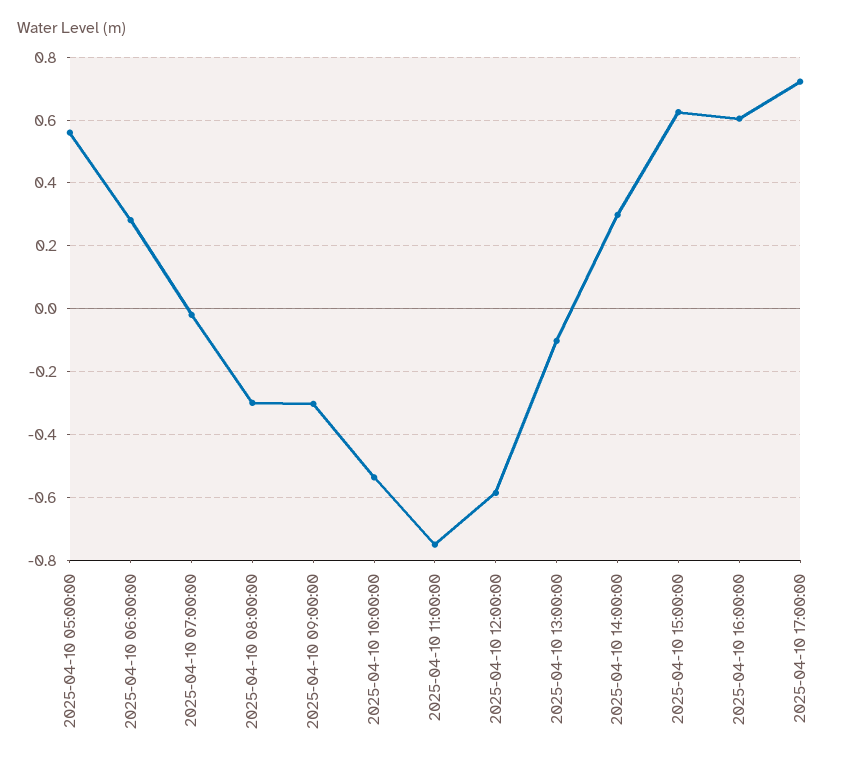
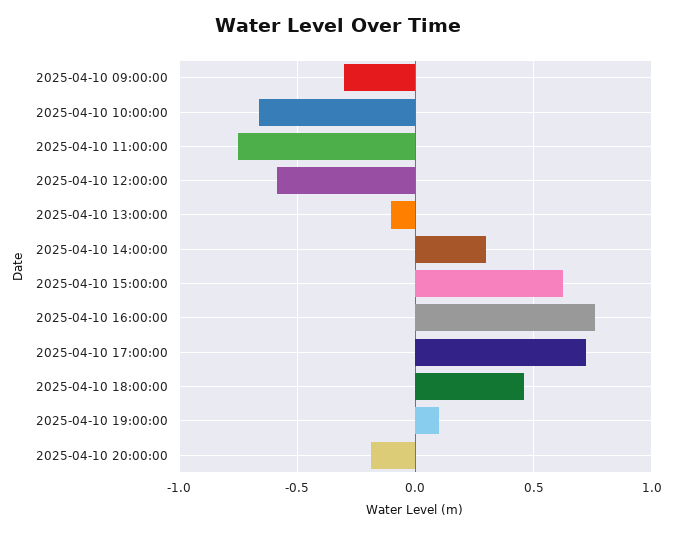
2025-04-10 05:00:00: 0.56 -> none
2025-04-10 06:00:00: 0.28 -> none
2025-04-10 07:00:00: -0.02 -> none
2025-04-10 08:00:00: -0.3 -> none
2025-04-10 10:00:00: -0.54 -> -0.65
2025-04-10 16:00:00: 0.6 -> 0.75
2025-04-10 18:00:00: none -> 0.45
2025-04-10 19:00:00: none -> 0.1
2025-04-10 20:00:00: none -> -0.2

